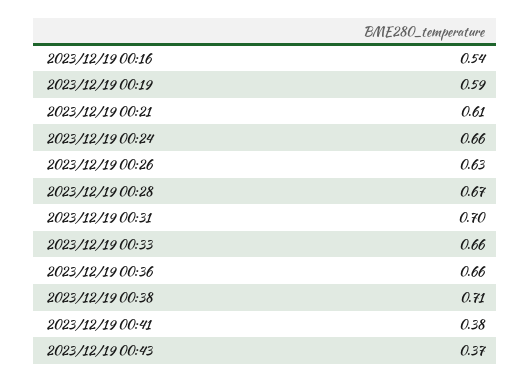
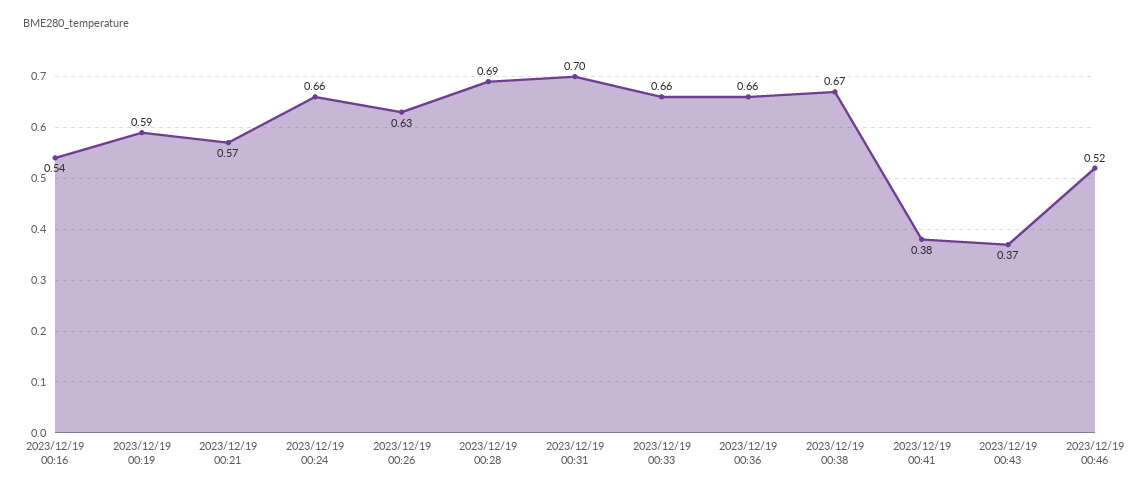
2023/12/19 00:21: 0.61 -> 0.57
2023/12/19 00:28: 0.67 -> 0.69
2023/12/19 00:38: 0.71 -> 0.67
2023/12/19 00:46: none -> 0.52

